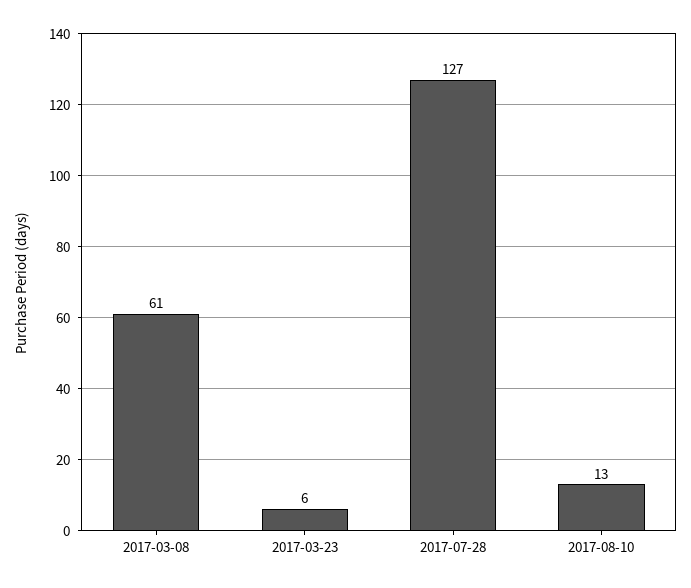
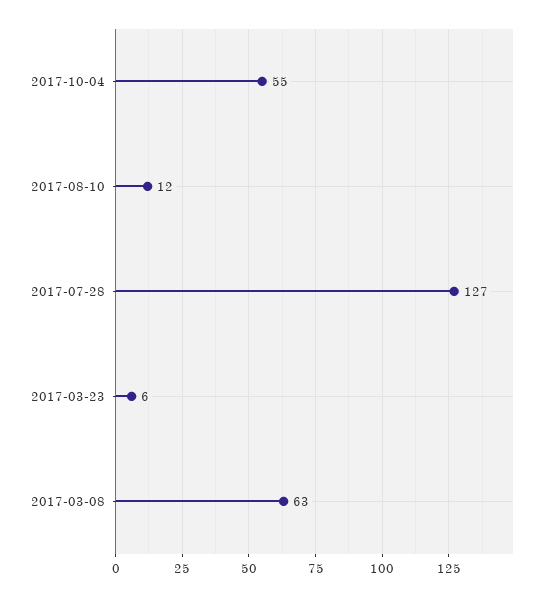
2017-03-08: 61 -> 63
2017-08-10: 13 -> 12
2017-10-04: none -> 55

